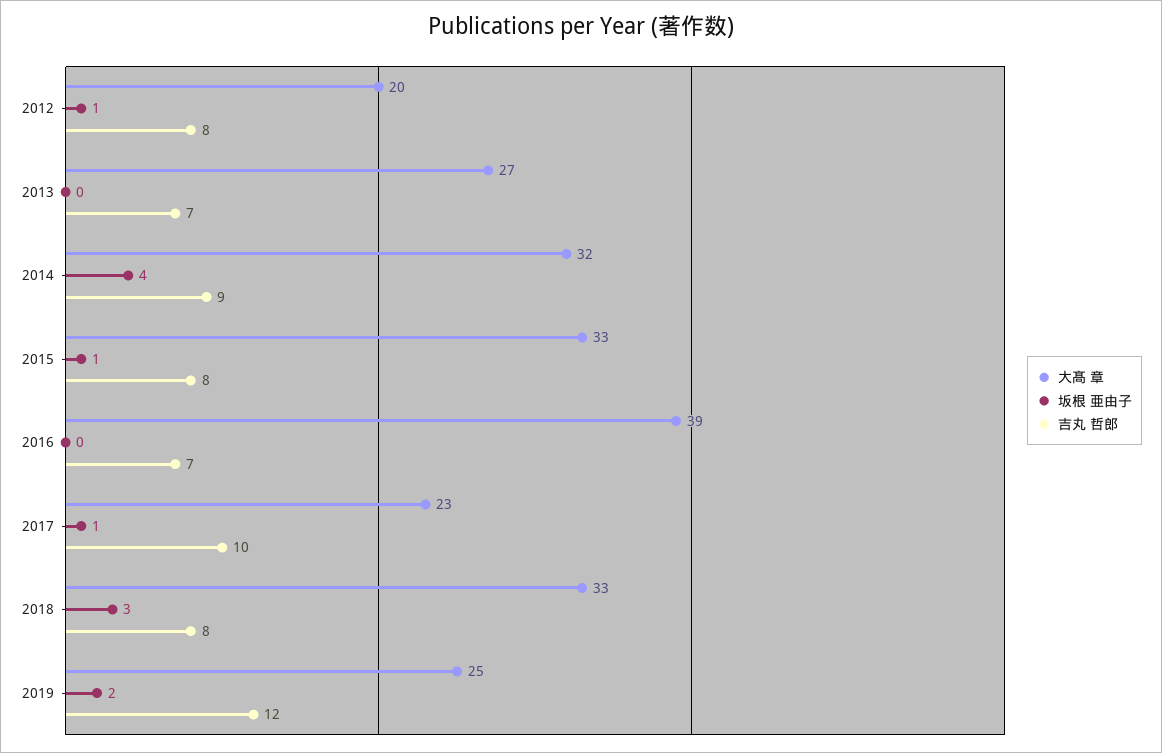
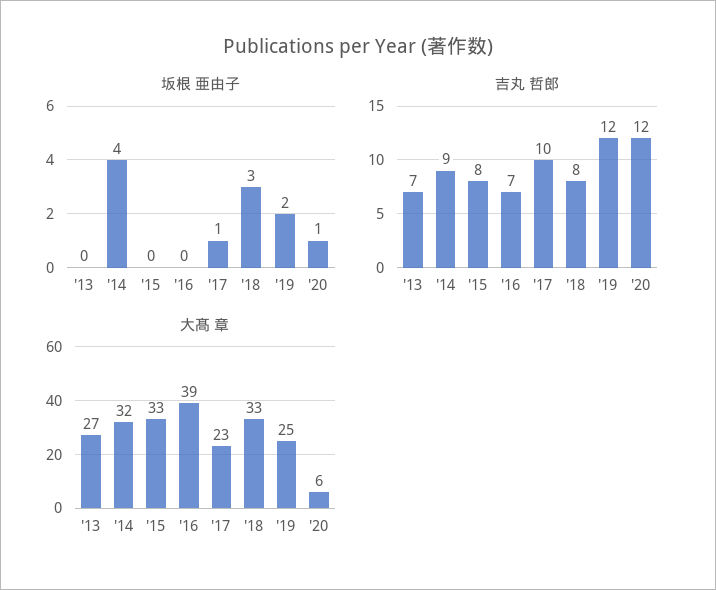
大髙 章, 2012: 20 -> none
坂根 亜由子, 2012: 1 -> none
吉丸 哲郎, 2012: 8 -> none
坂根 亜由子, 2015: 1 -> 0
坂根 亜由子, '20: none -> 1
吉丸 哲郎, '20: none -> 12
大髙 章, '20: none -> 6

